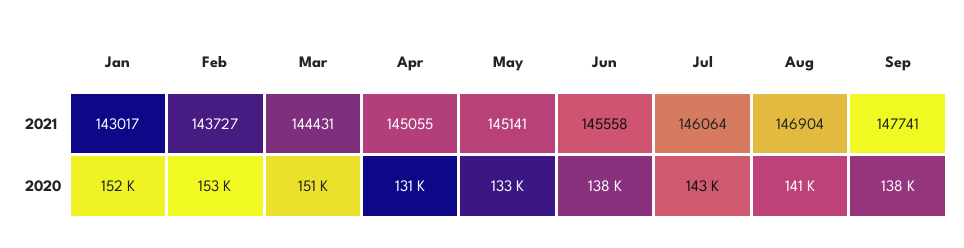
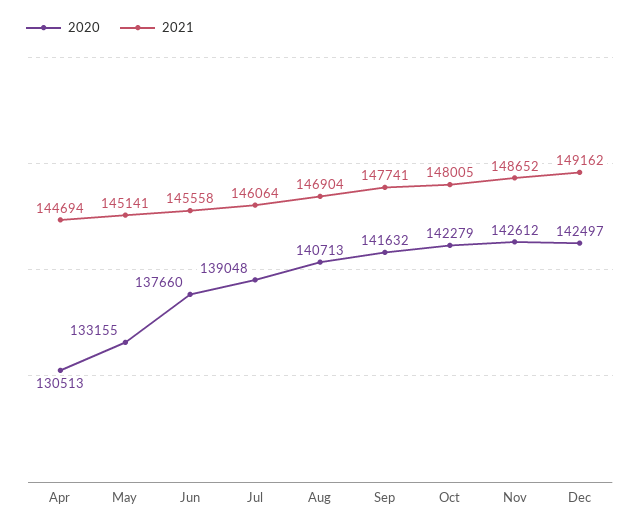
2021, Jan: 143017 -> none
2021, Feb: 143727 -> none
2021, Mar: 144431 -> none
2021, Apr: 145055 -> 144694
2020, Jan: 152000 -> none
2020, Feb: 153000 -> none
2020, Mar: 151000 -> none
2020, Jul: 143000 -> 139048
2020, Sep: 138000 -> 141632
2020, Oct: none -> 142279
2021, Oct: none -> 148005
2020, Nov: none -> 142612
2021, Nov: none -> 148652
2020, Dec: none -> 142497
2021, Dec: none -> 149162

